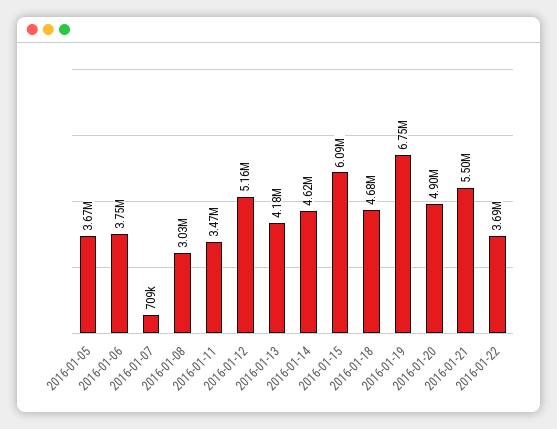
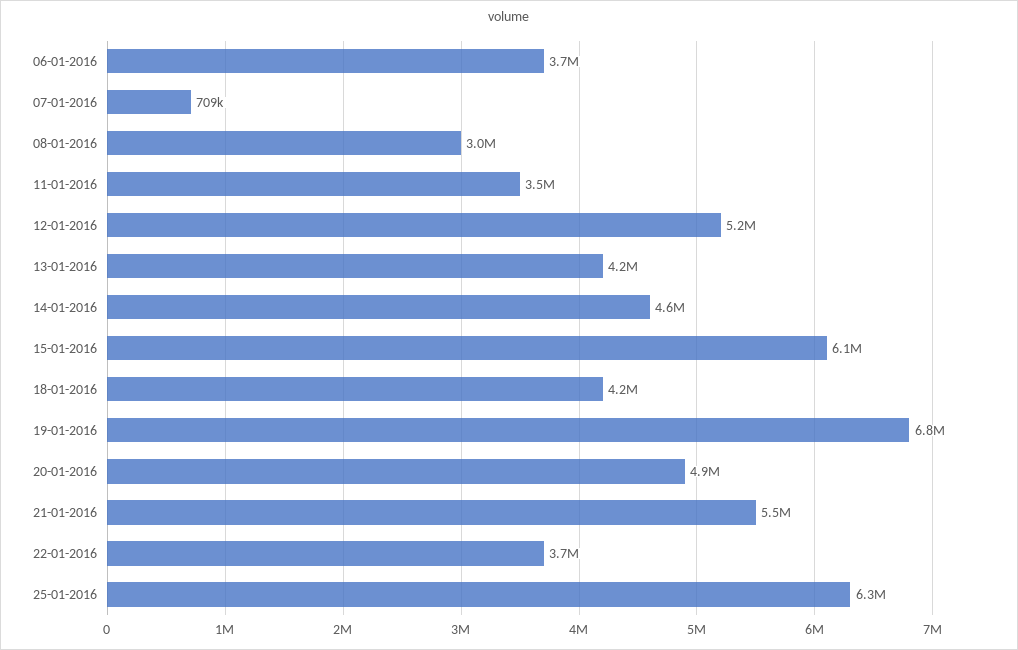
2016-01-05: 3670000 -> none
2016-01-18: 4680000 -> 4200000
25-01-2016: none -> 6300000

